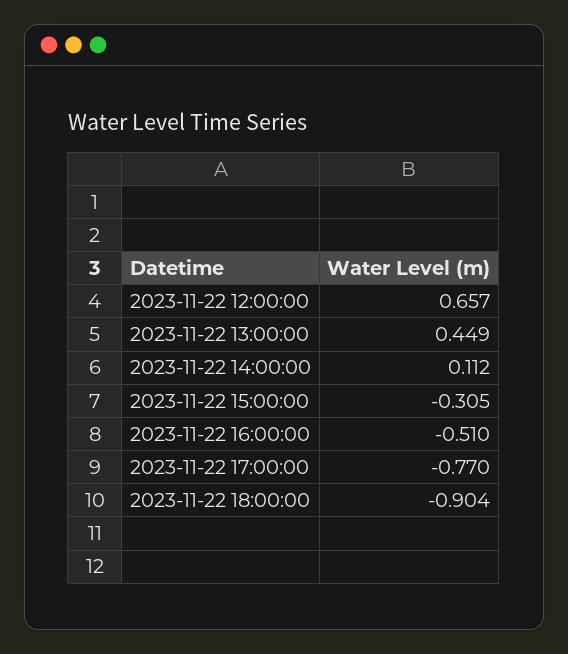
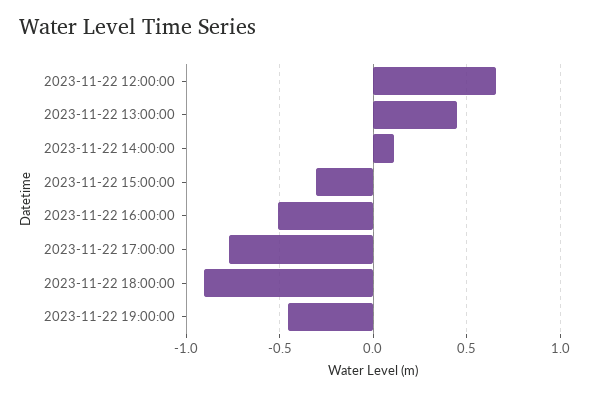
2023-11-22 19:00:00: none -> -0.45

